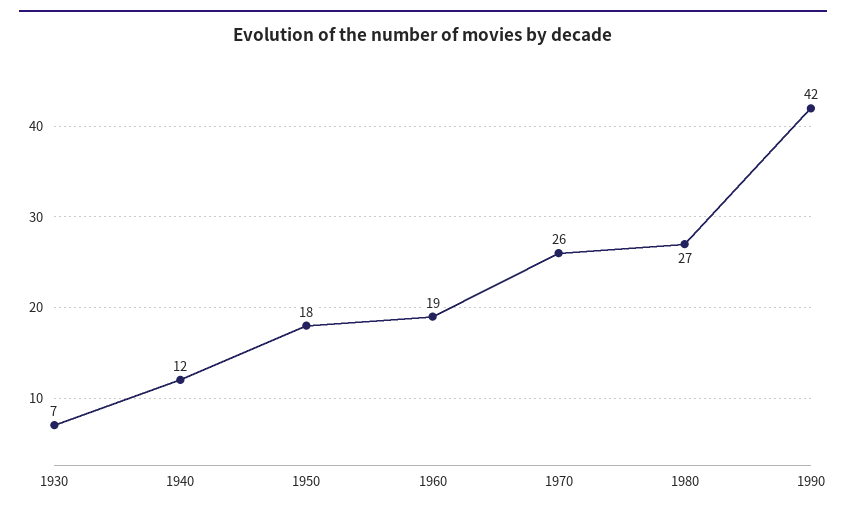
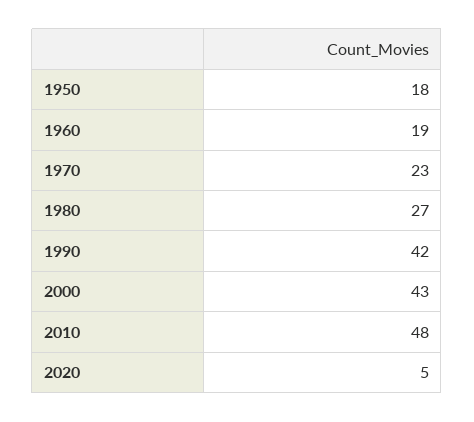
1930: 7 -> none
1940: 12 -> none
1970: 26 -> 23
2000: none -> 43
2010: none -> 48
2020: none -> 5

